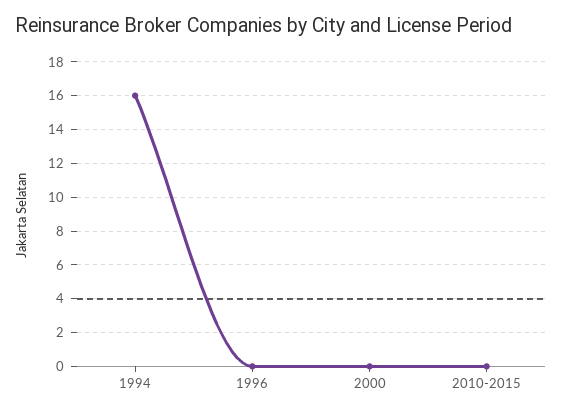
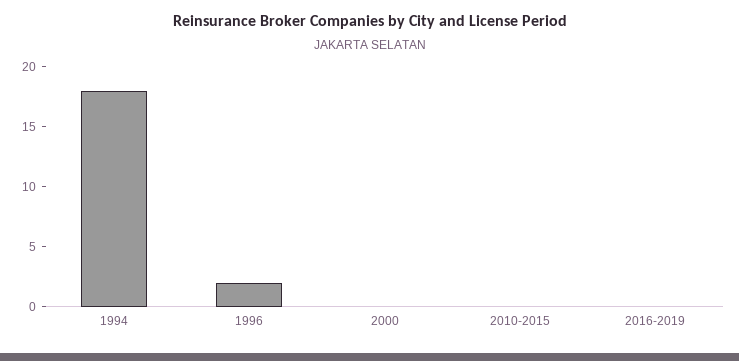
1994: 16 -> 18
1996: 0 -> 2
2016-2019: none -> 0

